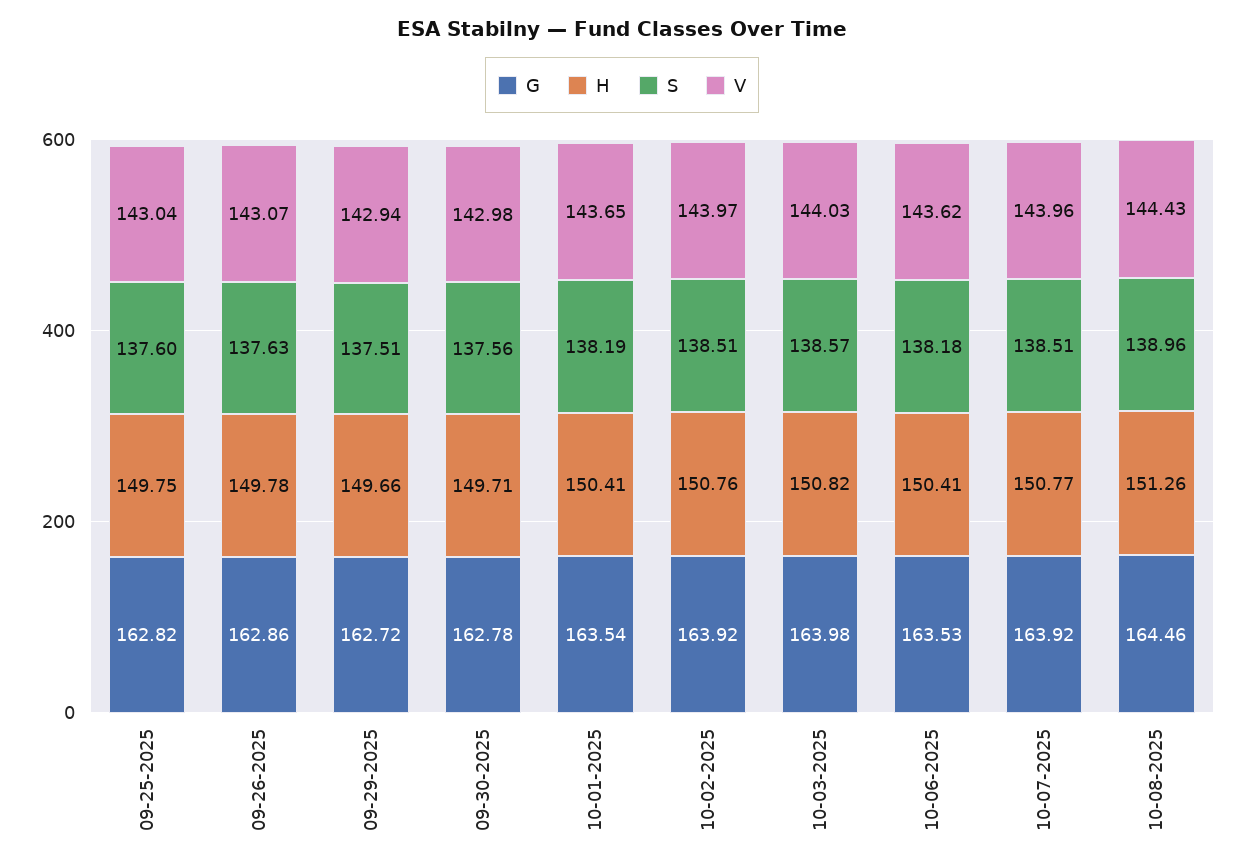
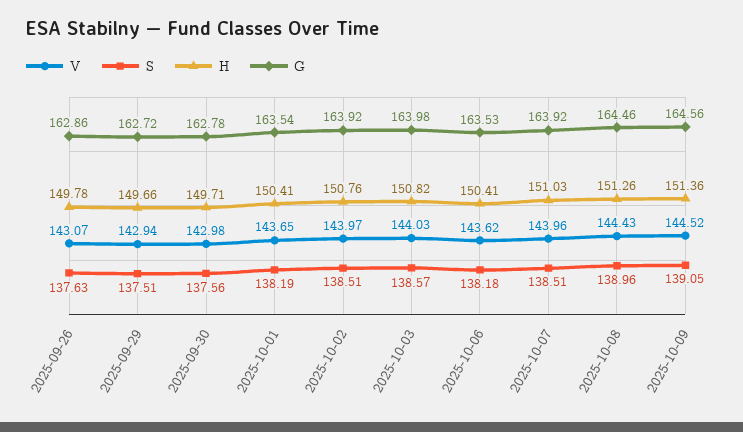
G, 09-25-2025: 162.82 -> none
H, 09-25-2025: 149.75 -> none
S, 09-25-2025: 137.6 -> none
V, 09-25-2025: 143.04 -> none
H, 10-07-2025: 150.77 -> 151.03
V, 2025-10-09: none -> 144.52
S, 2025-10-09: none -> 139.05
H, 2025-10-09: none -> 151.36
G, 2025-10-09: none -> 164.56

